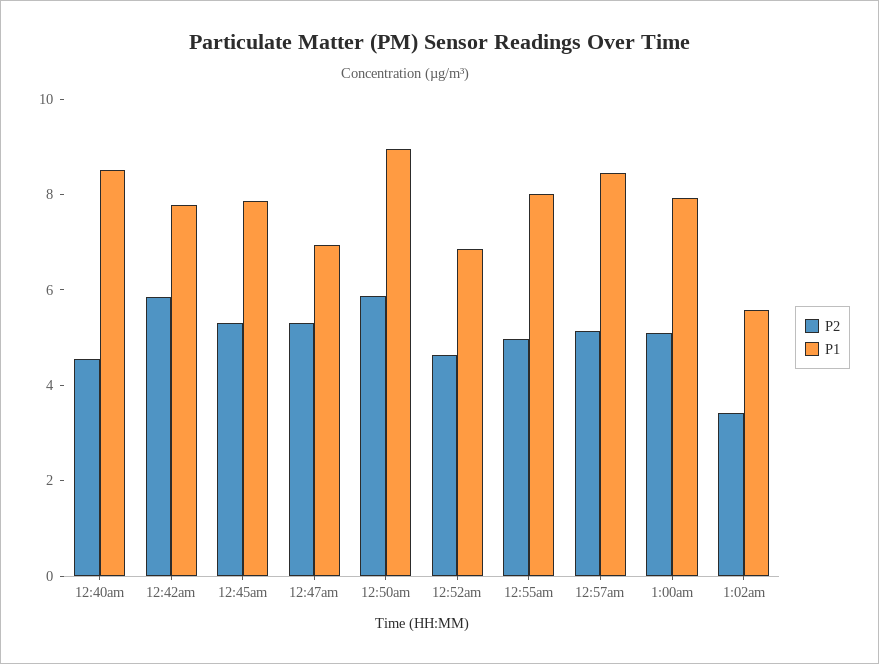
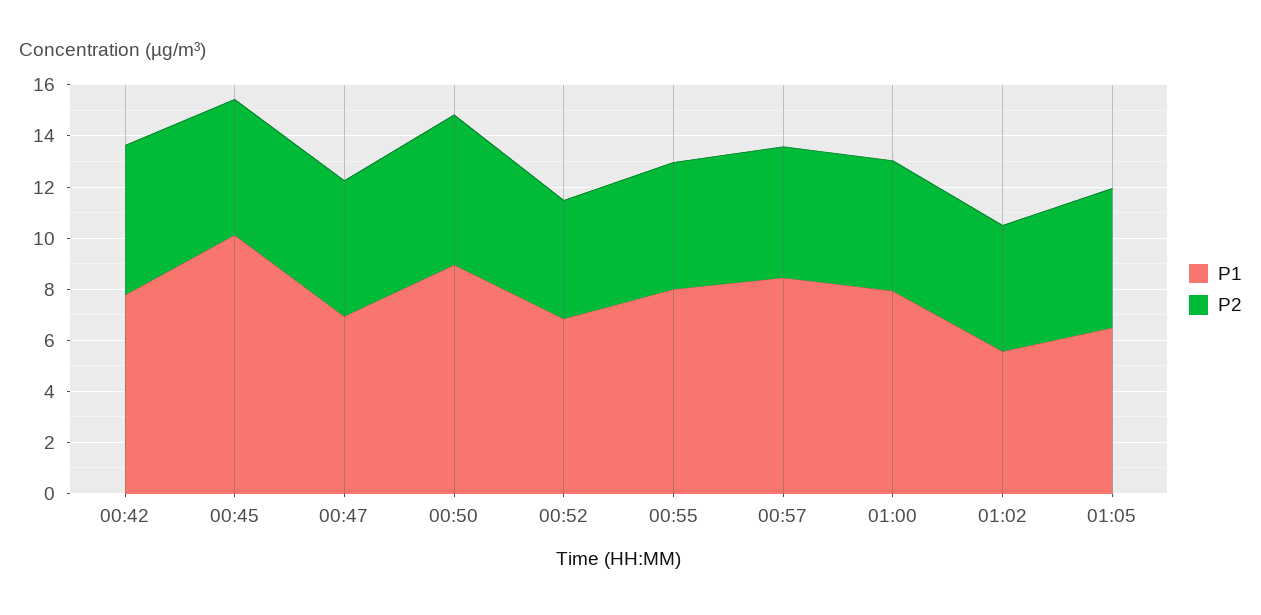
P2, 12:40am: 4.5 -> none
P1, 12:40am: 8.5 -> none
P1, 12:45am: 8 -> 10
P2, 1:02am: 3.5 -> 5
P1, 01:05: none -> 6.5
P2, 01:05: none -> 5.5

